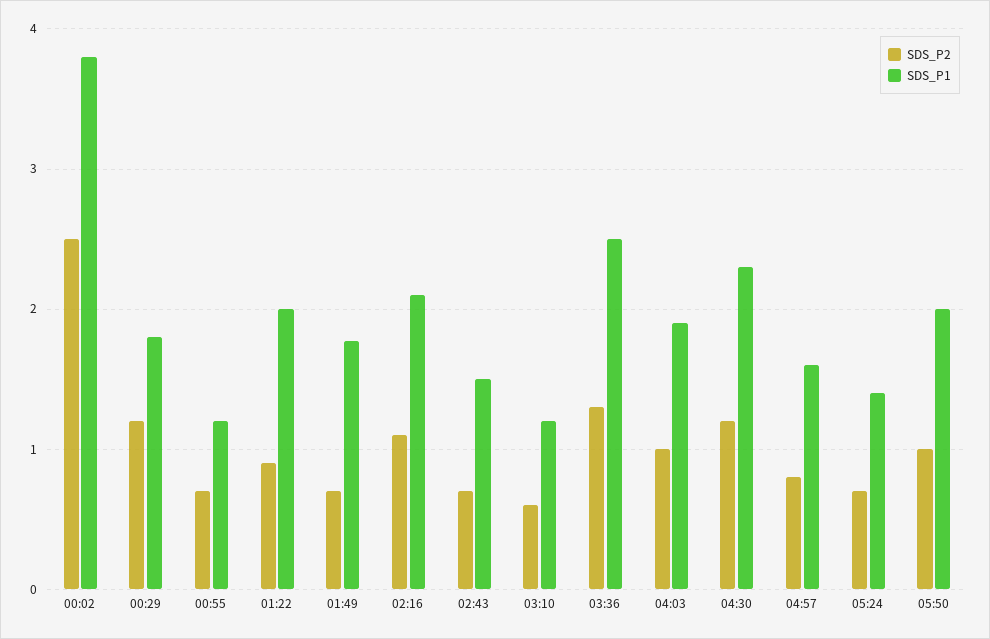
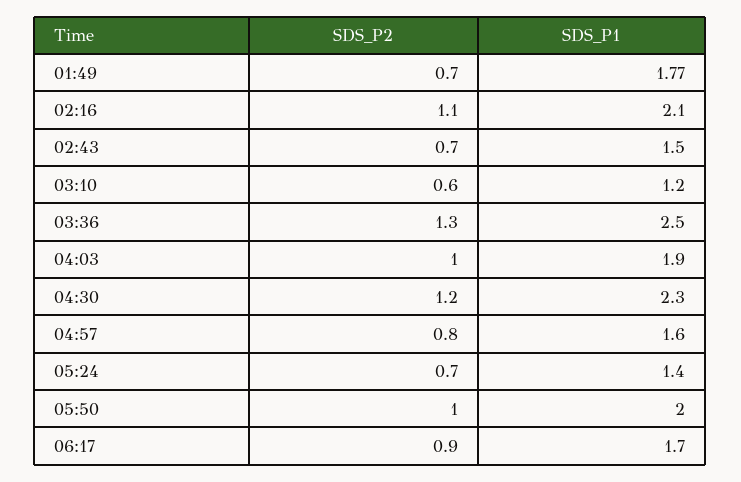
SDS_P2, 00:02: 2.5 -> none
SDS_P1, 00:02: 3.8 -> none
SDS_P2, 00:29: 1.2 -> none
SDS_P1, 00:29: 1.8 -> none
SDS_P2, 00:55: 0.7 -> none
SDS_P1, 00:55: 1.2 -> none
SDS_P2, 01:22: 0.9 -> none
SDS_P1, 01:22: 2 -> none
SDS_P2, 06:17: none -> 0.9
SDS_P1, 06:17: none -> 1.7

